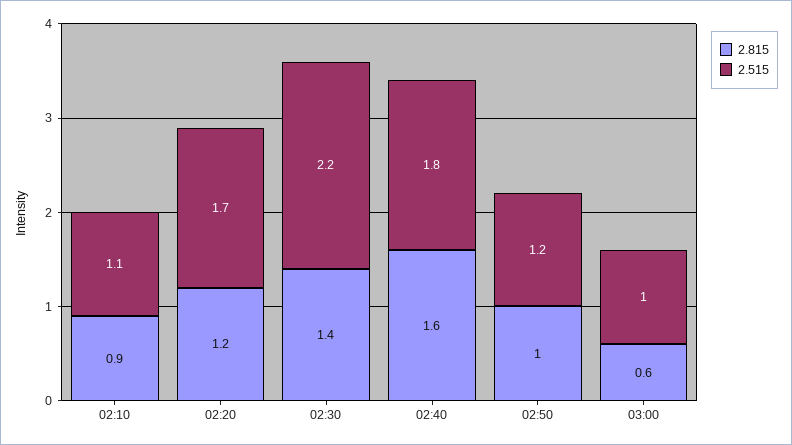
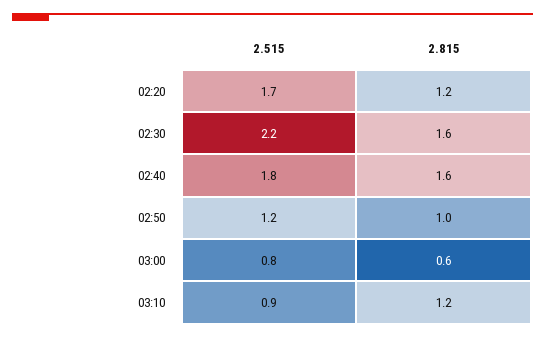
2.815, 02:10: 0.9 -> none
2.515, 02:10: 1.1 -> none
2.815, 02:30: 1.4 -> 1.6
2.515, 03:00: 1 -> 0.8
2.515, 03:10: none -> 0.9
2.815, 03:10: none -> 1.2

